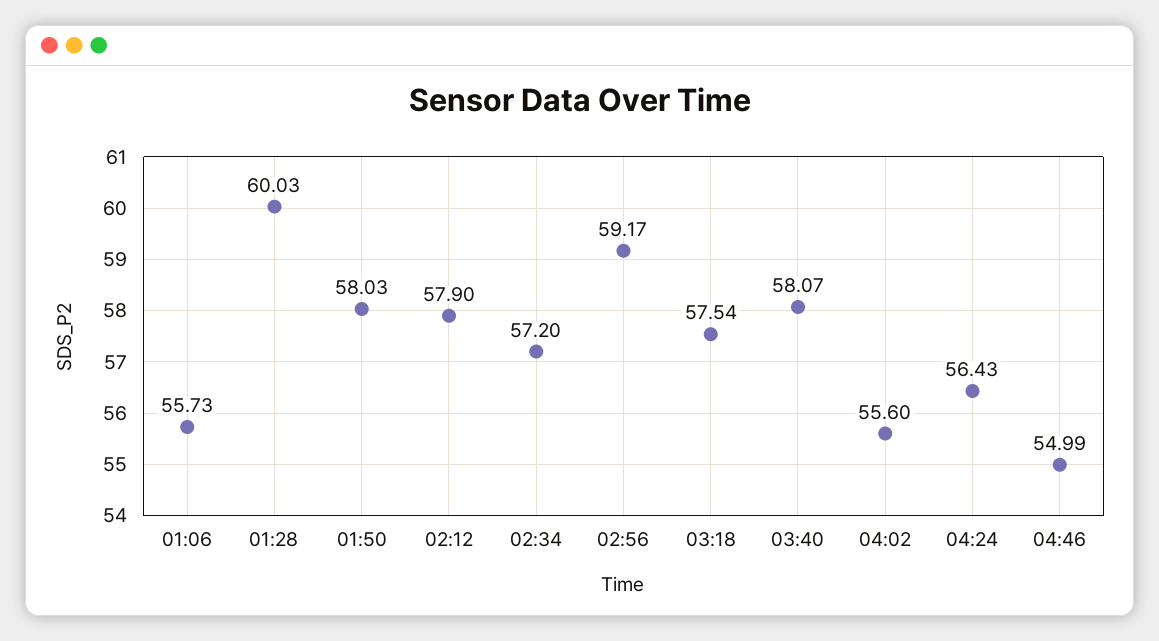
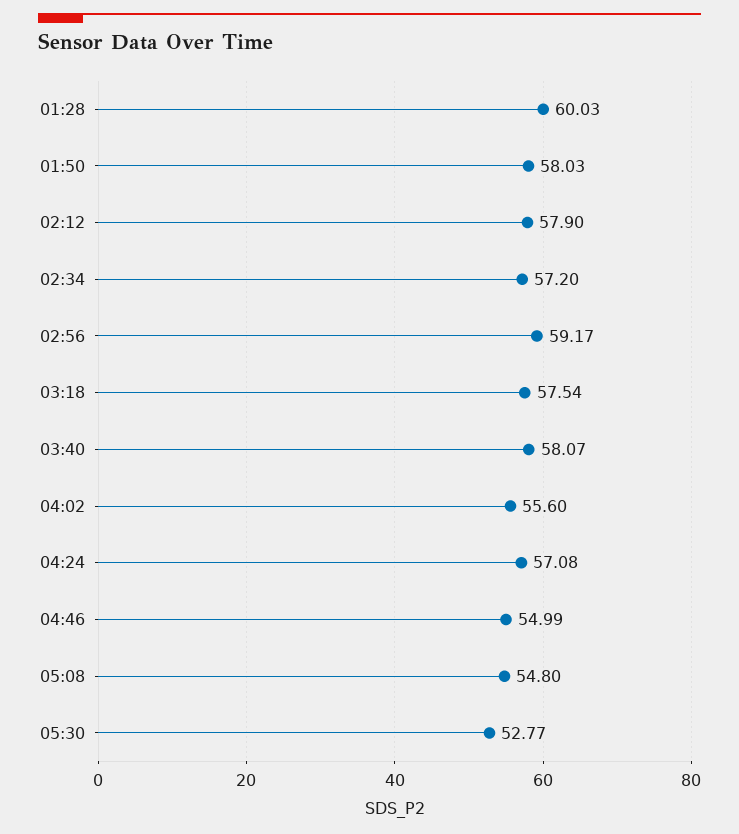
01:06: 55.73 -> none
04:24: 56.43 -> 57.08
05:08: none -> 54.8
05:30: none -> 52.77

